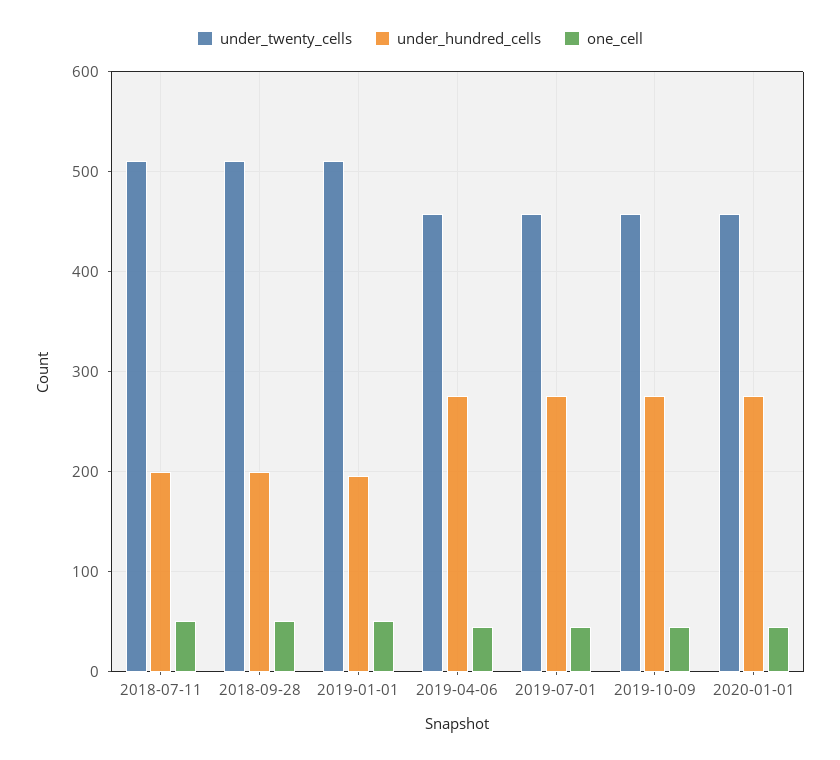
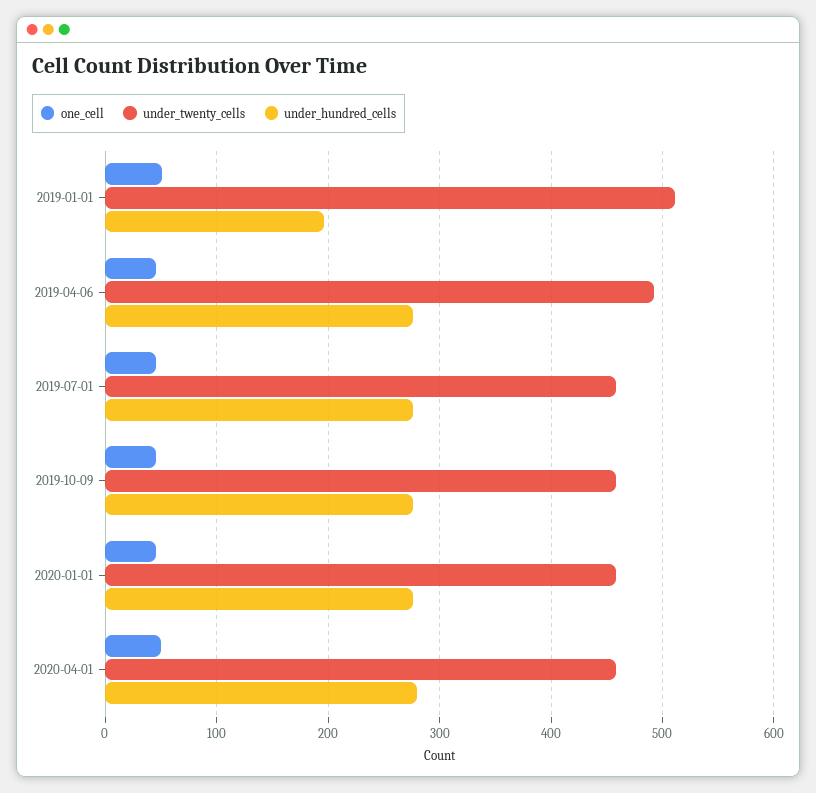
under_twenty_cells, 2018-07-11: 510 -> none
under_hundred_cells, 2018-07-11: 200 -> none
one_cell, 2018-07-11: 50 -> none
under_twenty_cells, 2018-09-28: 510 -> none
under_hundred_cells, 2018-09-28: 200 -> none
one_cell, 2018-09-28: 50 -> none
under_twenty_cells, 2019-04-06: 460 -> 490
one_cell, 2020-04-01: none -> 50
under_twenty_cells, 2020-04-01: none -> 460
under_hundred_cells, 2020-04-01: none -> 280

